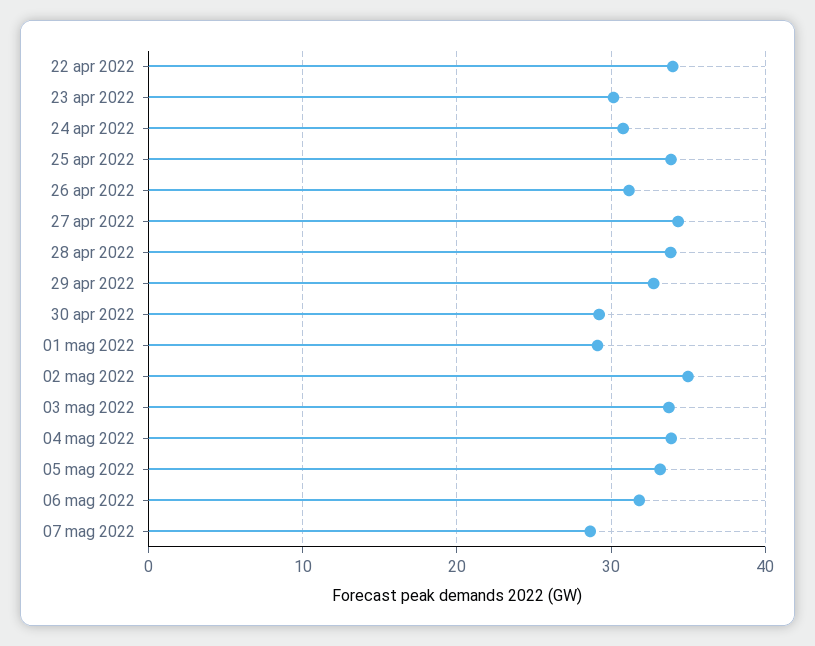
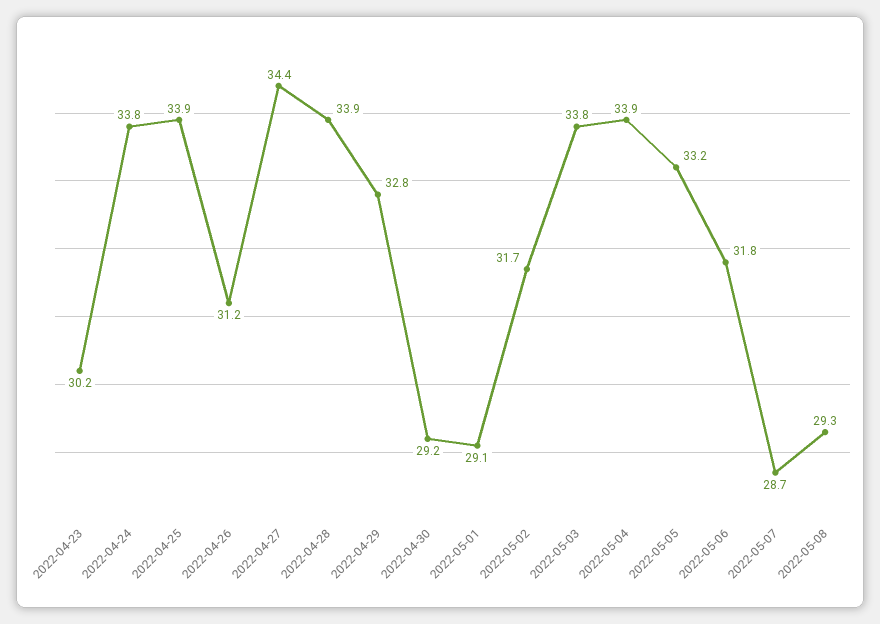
22 apr 2022: 34 -> none
24 apr 2022: 31 -> 33.8
02 mag 2022: 35 -> 31.7
2022-05-08: none -> 29.3

